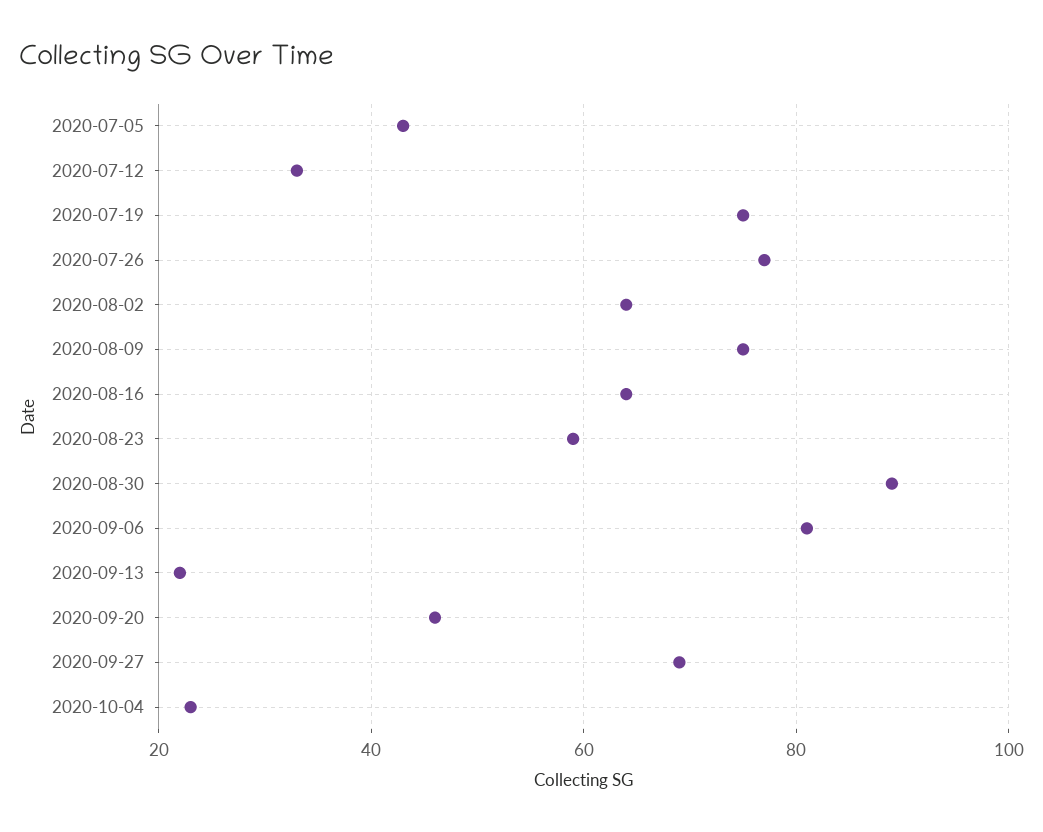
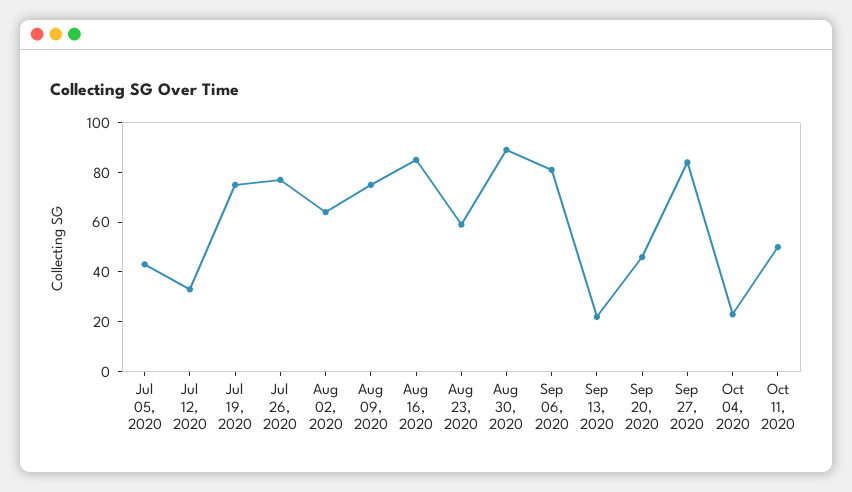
2020-08-16: 65 -> 85
2020-09-27: 70 -> 85
Oct 11, 2020: none -> 50

